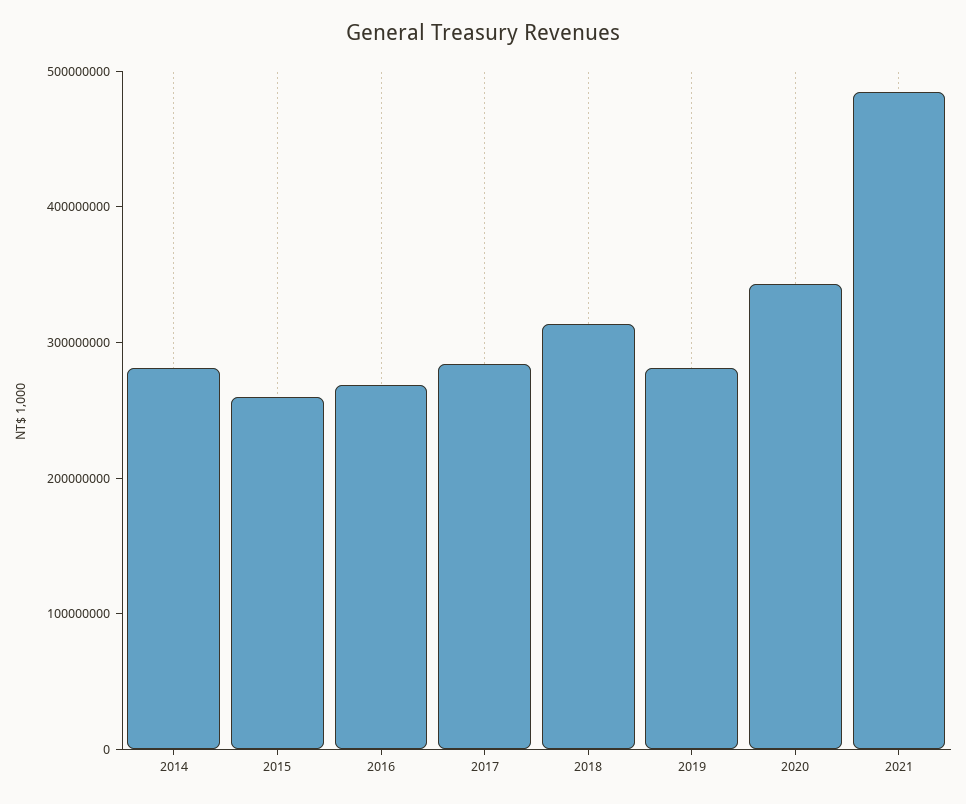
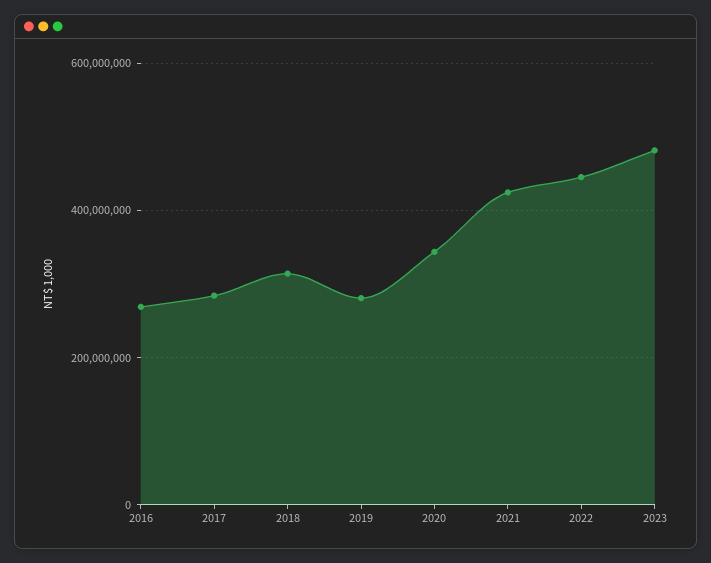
2014: 280000000 -> none
2015: 260000000 -> none
2021: 480000000 -> 420000000
2022: none -> 440000000
2023: none -> 480000000

